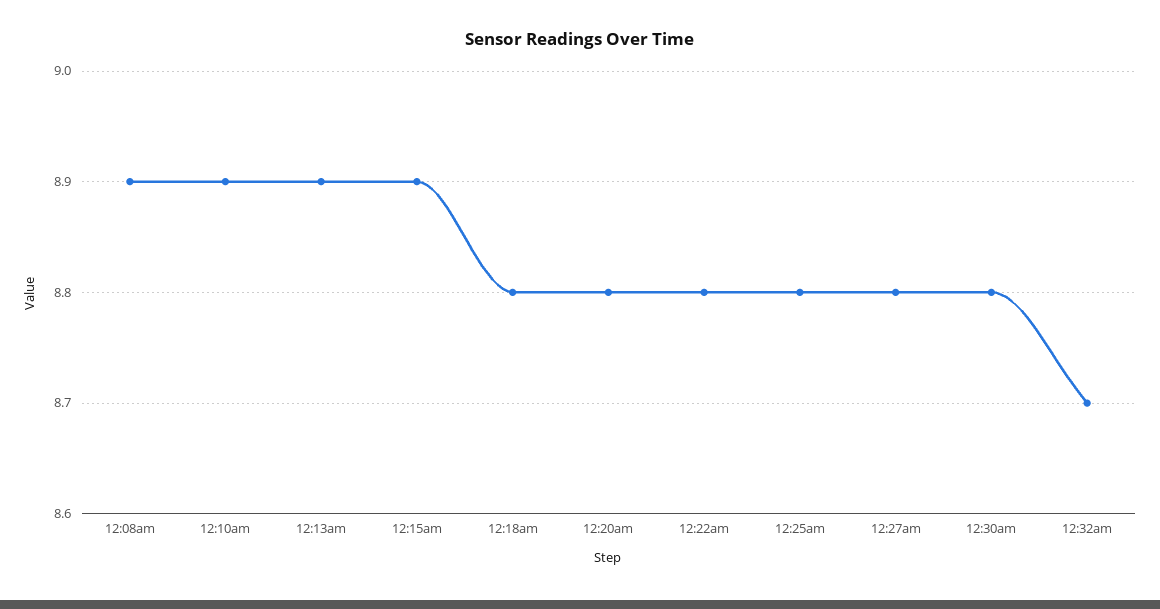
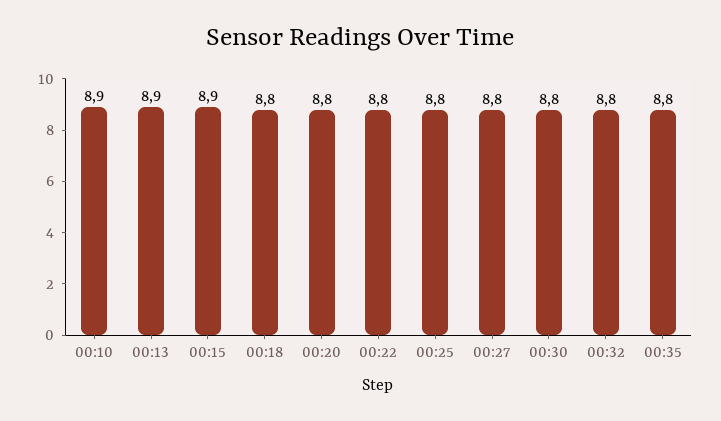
12:08am: 8.9 -> none
12:32am: 8.7 -> 8.8
00:35: none -> 8.8

